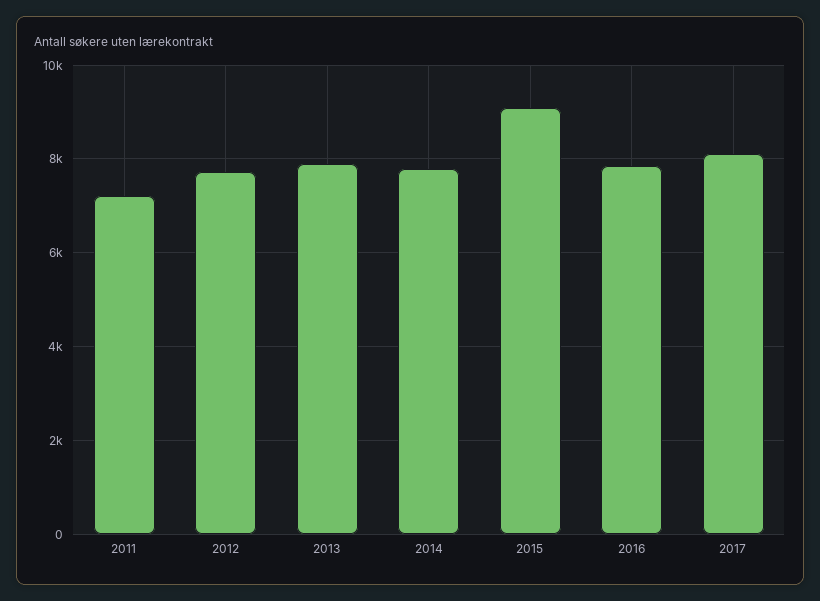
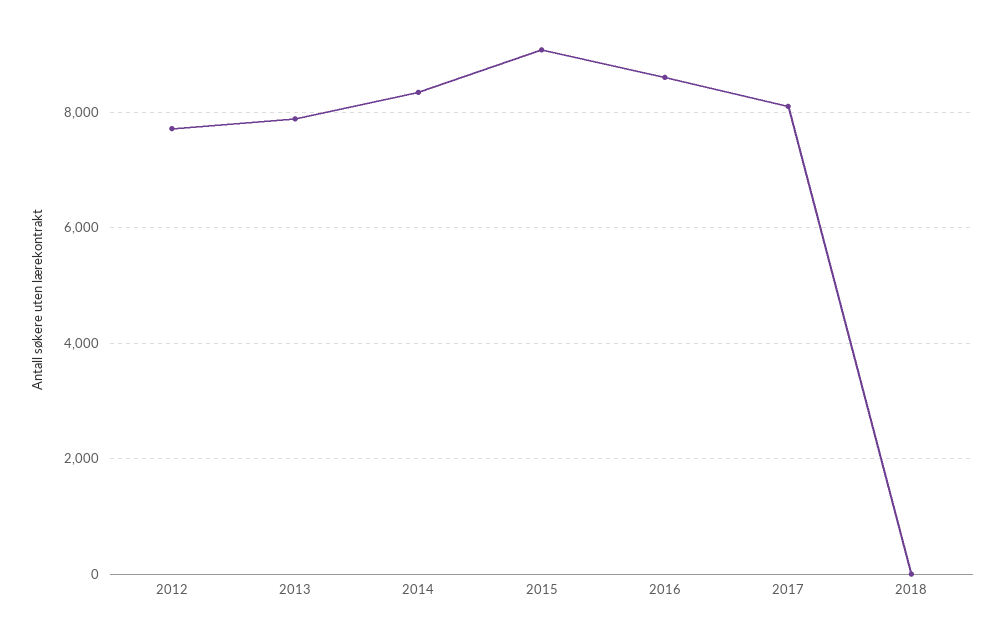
2011: 7200 -> none
2014: 7800 -> 8400
2016: 7800 -> 8600
2018: none -> 0

